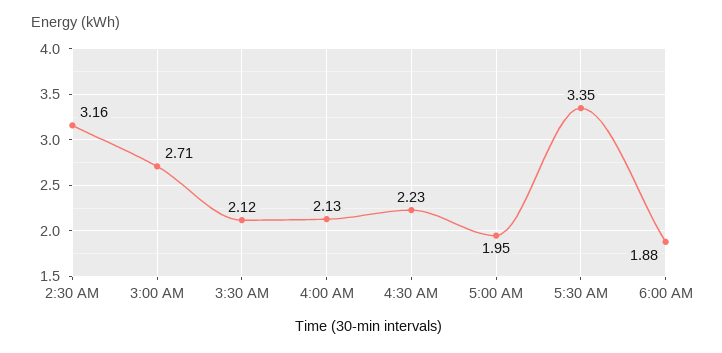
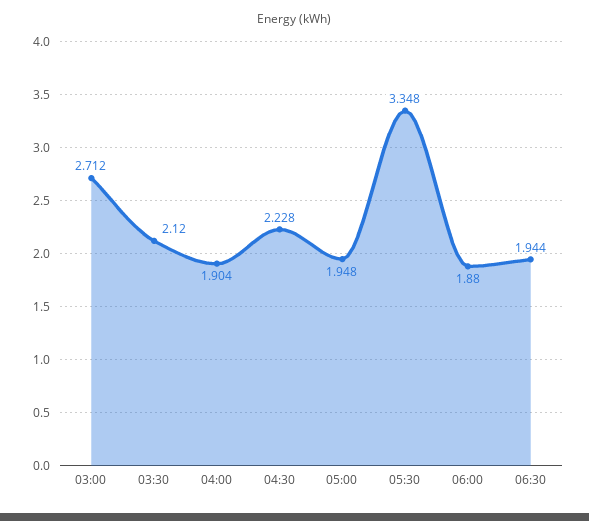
2:30 AM: 3.16 -> none
4:00 AM: 2.13 -> 1.904
06:30: none -> 1.944

